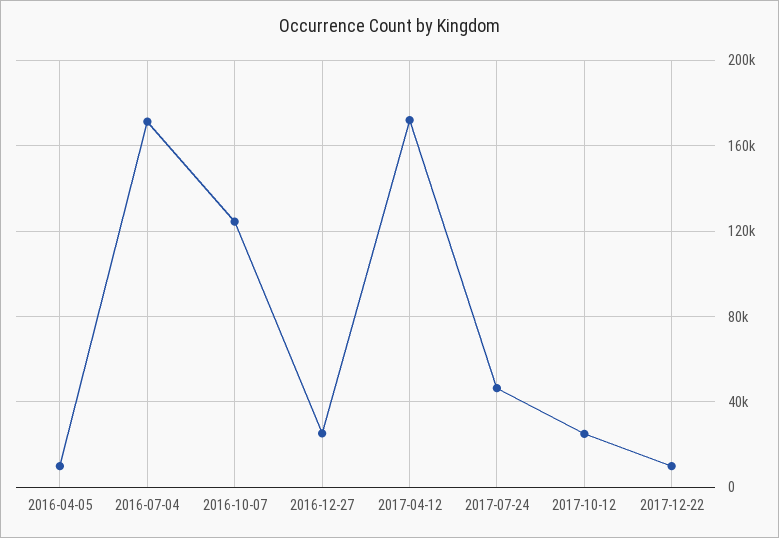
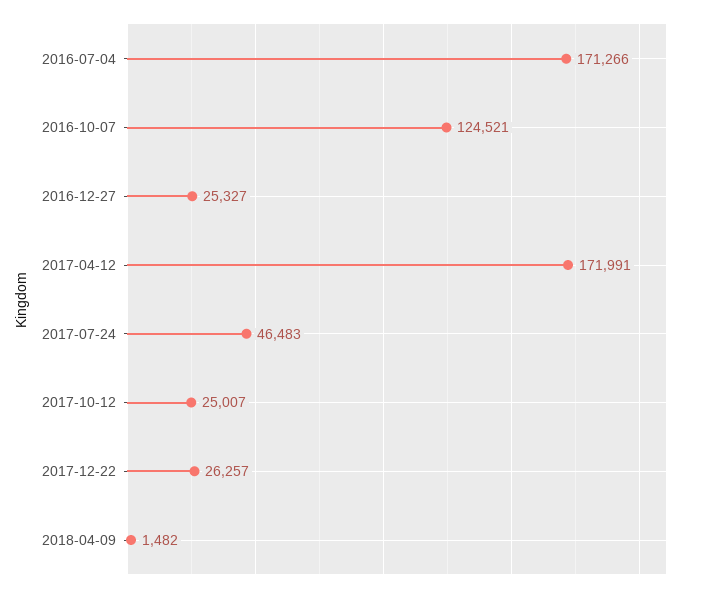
2016-04-05: 10000 -> none
2017-12-22: 10000 -> 26257
2018-04-09: none -> 1482

